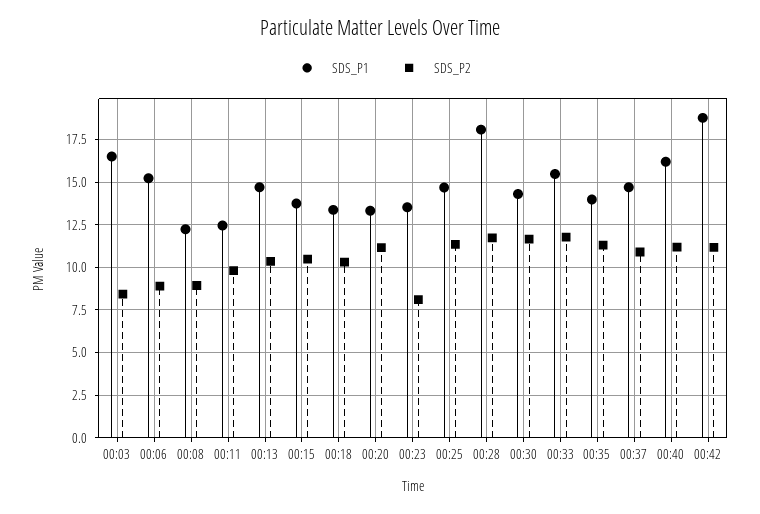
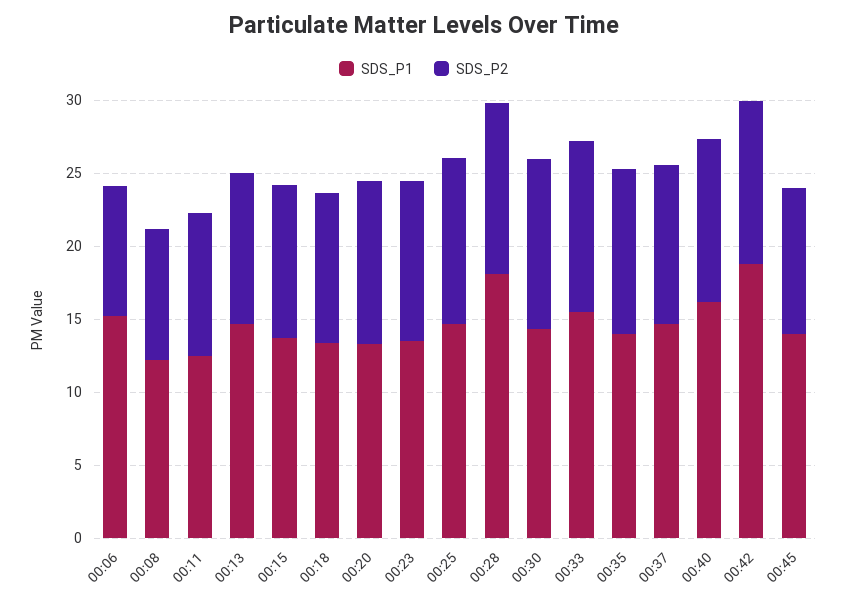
SDS_P1, 00:03: 16.5 -> none
SDS_P2, 00:03: 8.5 -> none
SDS_P2, 00:23: 8 -> 11
SDS_P1, 00:45: none -> 14
SDS_P2, 00:45: none -> 10

